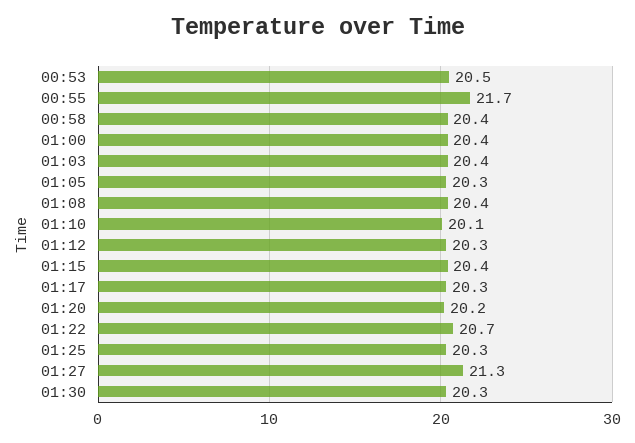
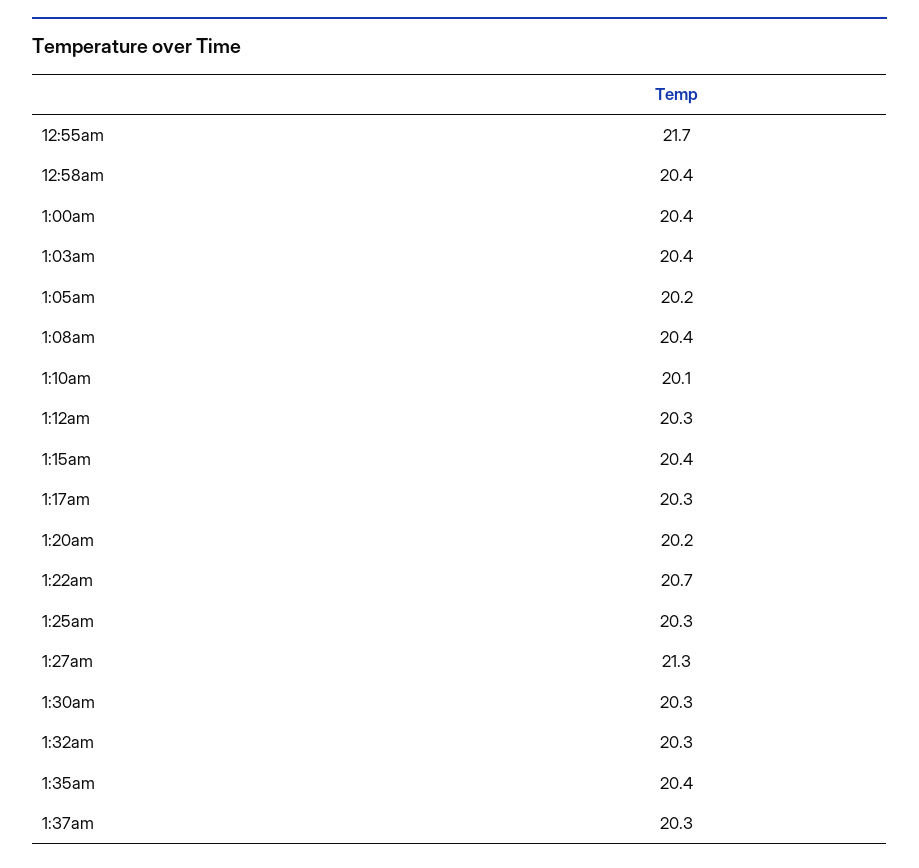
00:53: 20.5 -> none
01:05: 20.3 -> 20.2
1:32am: none -> 20.3
1:35am: none -> 20.4
1:37am: none -> 20.3

